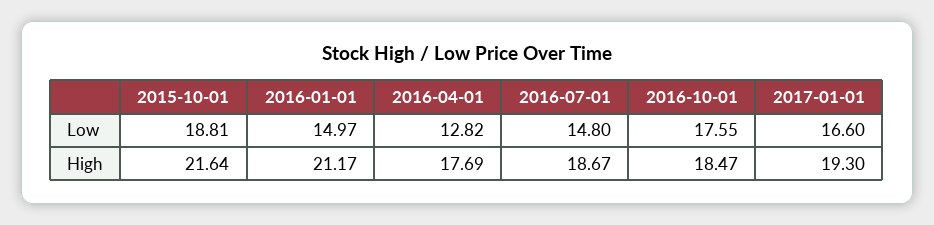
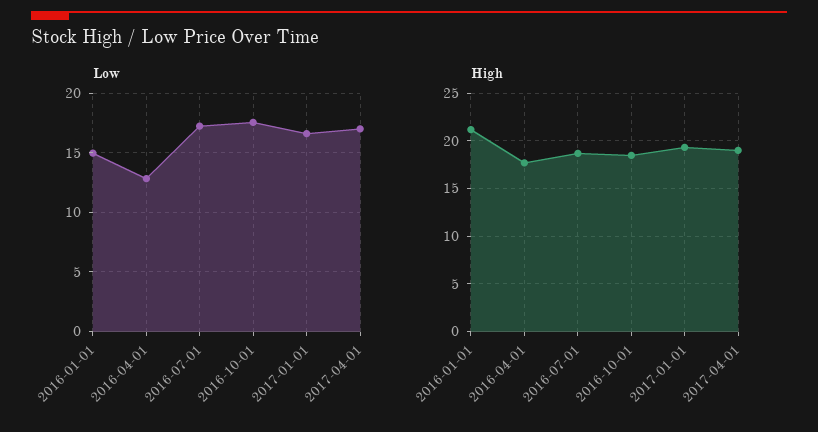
Low, 2015-10-01: 18.81 -> none
Low, 2016-07-01: 14.8 -> 17
High, 2015-10-01: 21.64 -> none
Low, 2017-04-01: none -> 17
High, 2017-04-01: none -> 19

